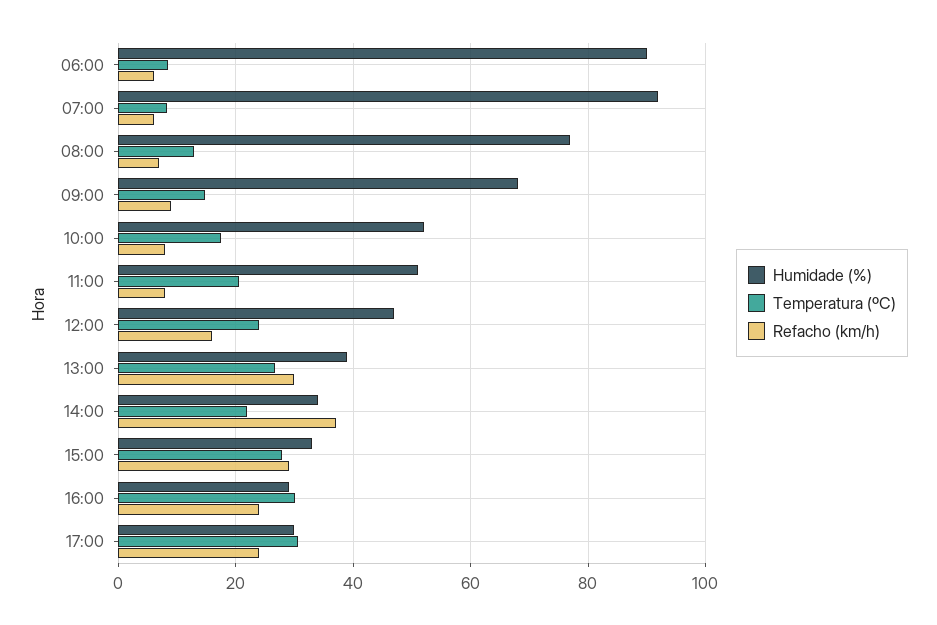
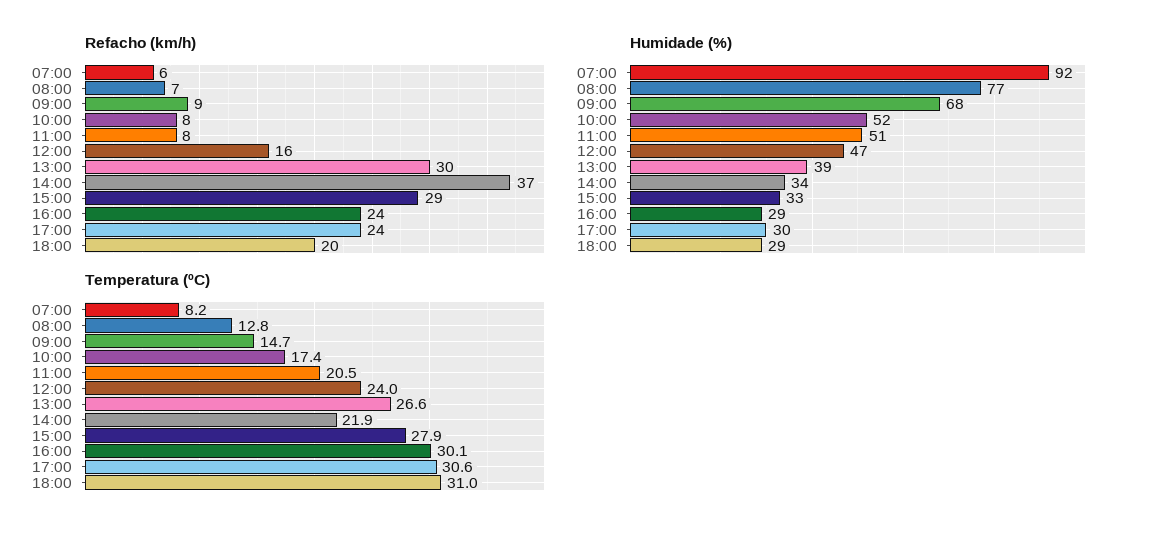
Humidade (%), 06:00: 90 -> none
Temperatura (ºC), 06:00: 8 -> none
Refacho (km/h), 06:00: 6 -> none
Refacho (km/h), 18:00: none -> 20
Humidade (%), 18:00: none -> 29
Temperatura (ºC), 18:00: none -> 31

